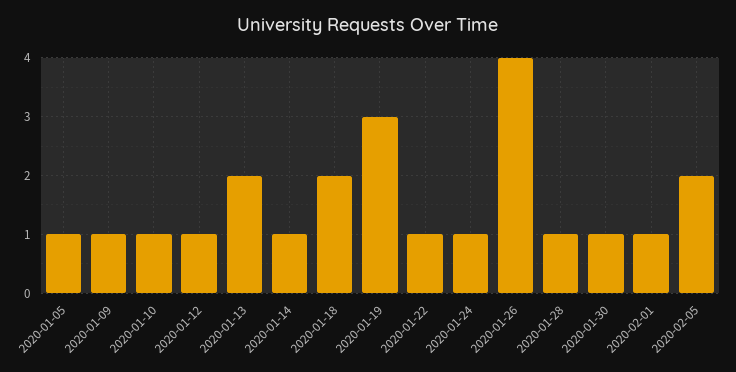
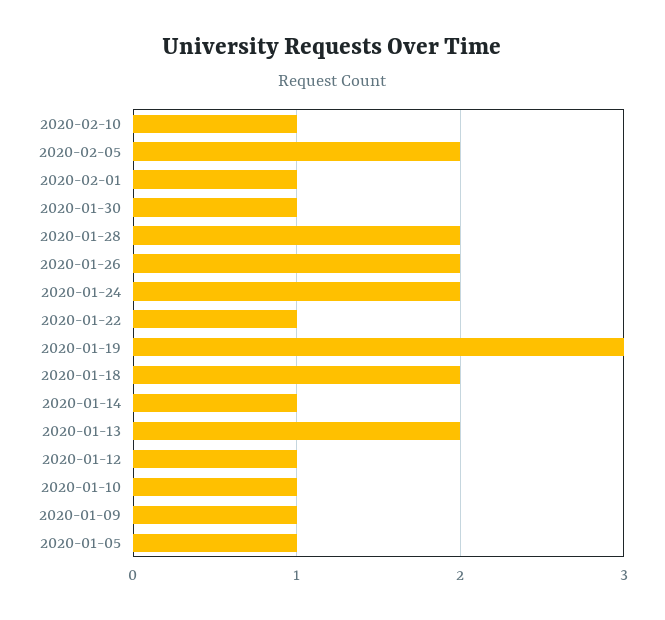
2020-01-24: 1 -> 2
2020-01-26: 4 -> 2
2020-01-28: 1 -> 2
2020-02-10: none -> 1

